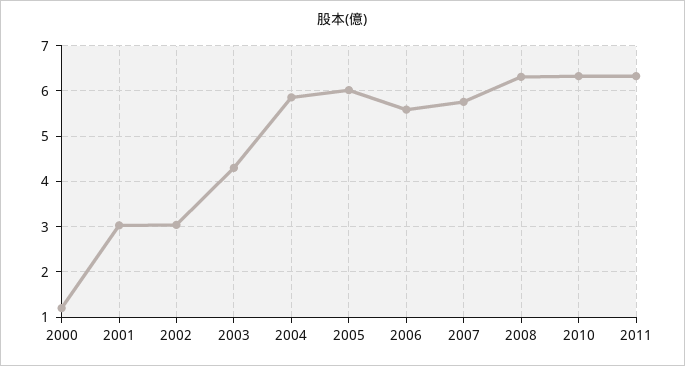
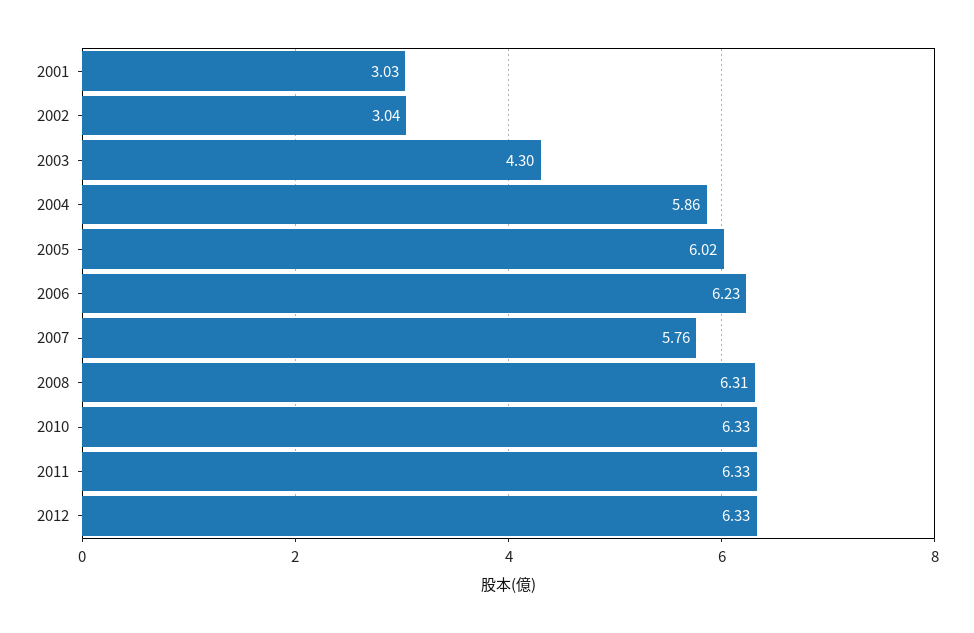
2000: 1.2 -> none
2006: 5.6 -> 6.23
2012: none -> 6.33

